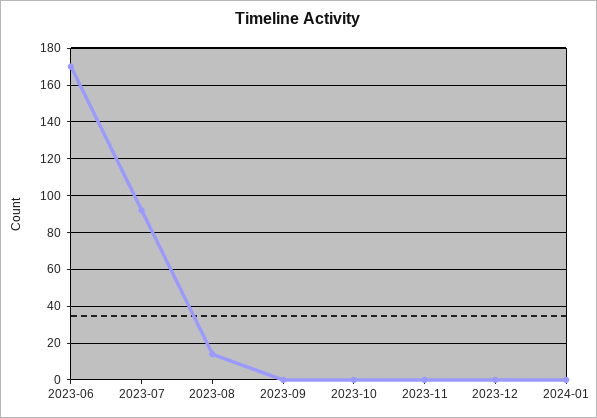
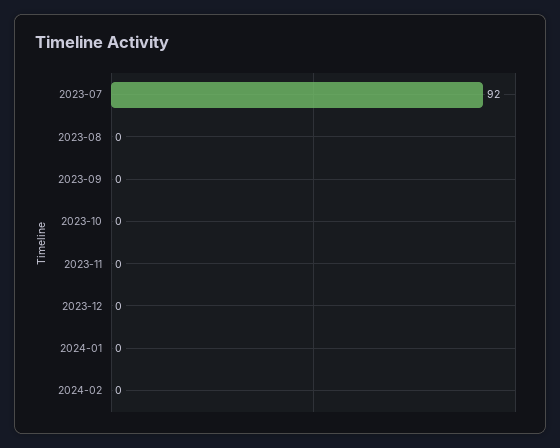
2023-06: 170 -> none
2023-08: 15 -> 0
2024-02: none -> 0

